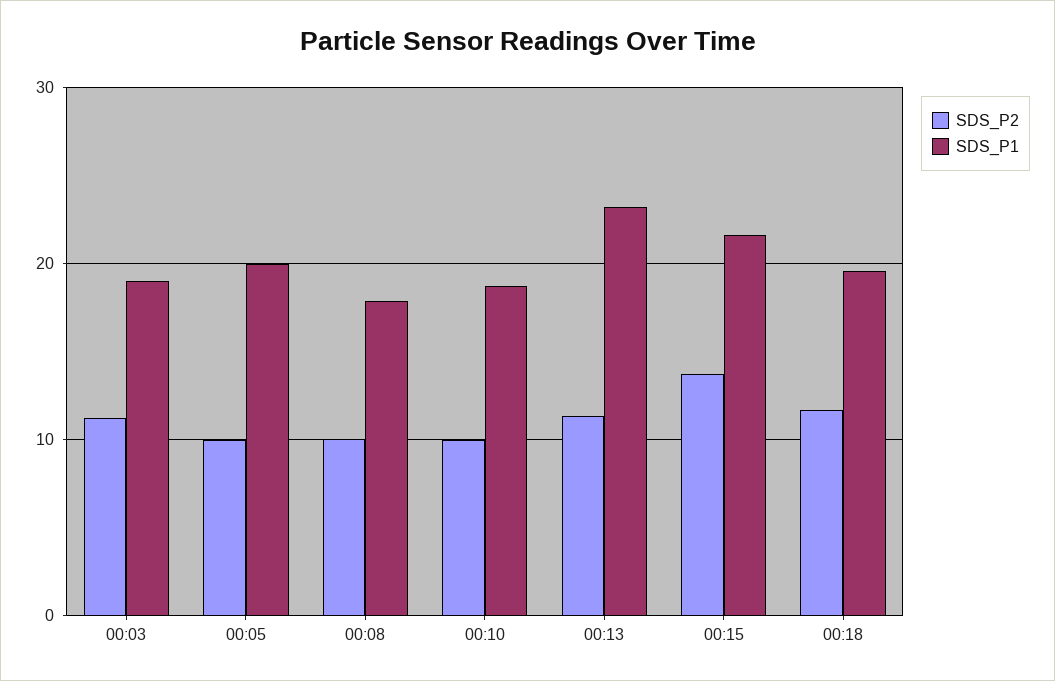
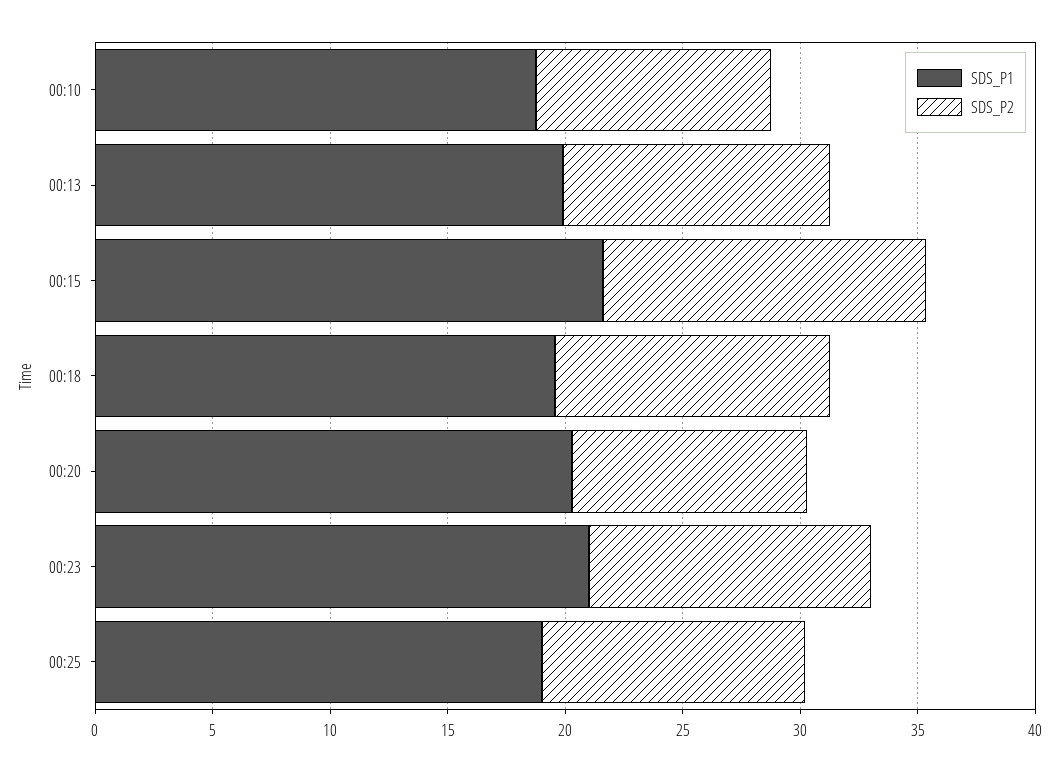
SDS_P2, 00:03: 11 -> none
SDS_P1, 00:03: 19 -> none
SDS_P2, 00:05: 10 -> none
SDS_P1, 00:05: 20 -> none
SDS_P2, 00:08: 10 -> none
SDS_P1, 00:08: 18 -> none
SDS_P1, 00:13: 23 -> 20
SDS_P1, 00:20: none -> 20
SDS_P2, 00:20: none -> 10
SDS_P1, 00:23: none -> 21
SDS_P2, 00:23: none -> 12
SDS_P1, 00:25: none -> 19
SDS_P2, 00:25: none -> 11

